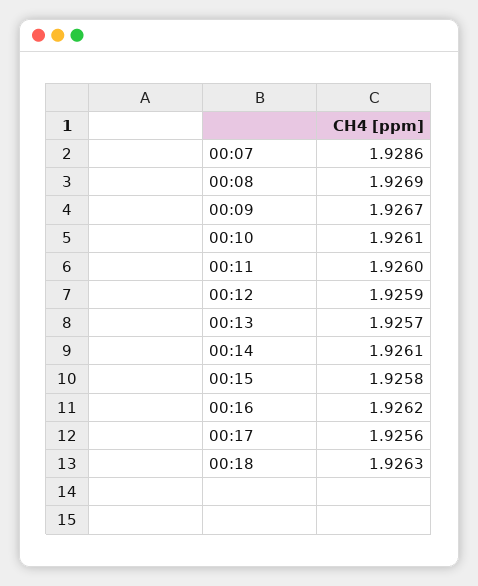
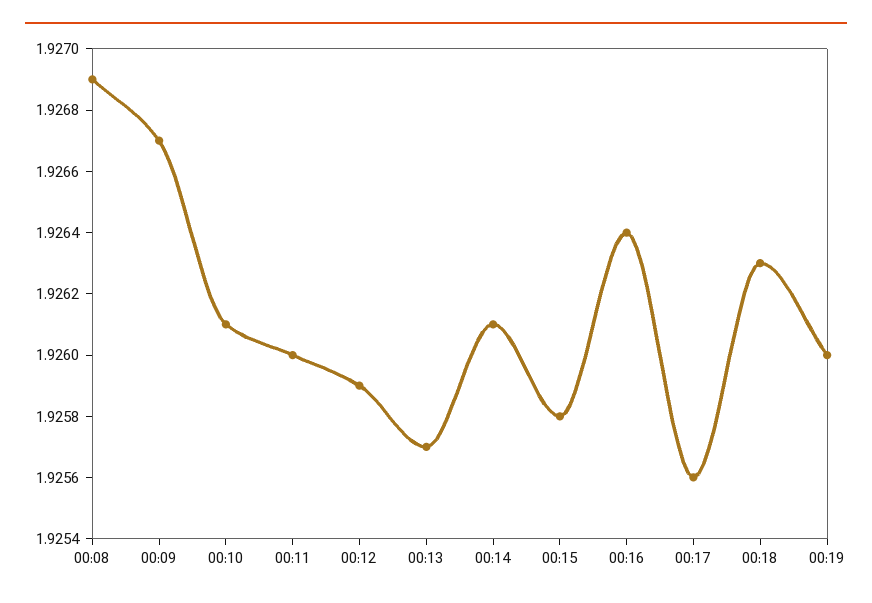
00:07: 1.9286 -> none
00:16: 1.9262 -> 1.9264
00:19: none -> 1.926

